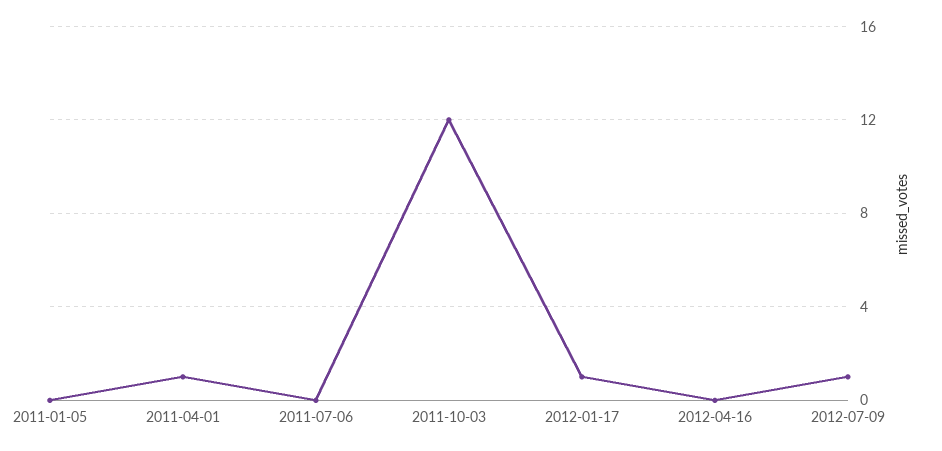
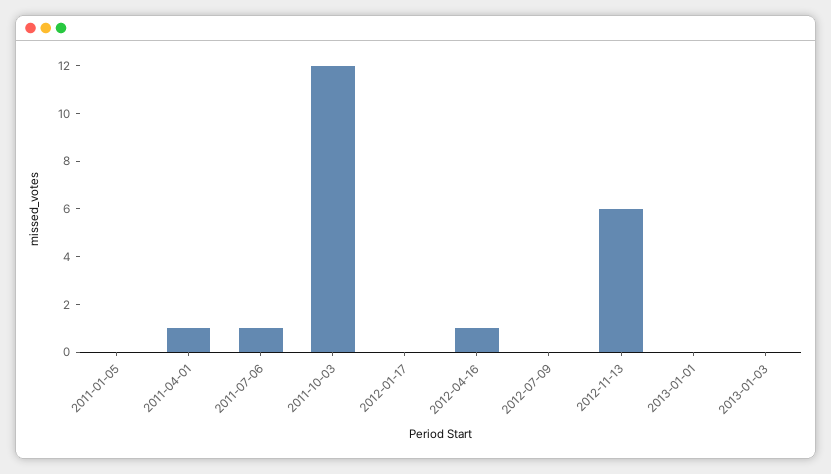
2011-07-06: 0 -> 1
2012-01-17: 1 -> 0
2012-04-16: 0 -> 1
2012-07-09: 1 -> 0
2012-11-13: none -> 6
2013-01-01: none -> 0
2013-01-03: none -> 0

